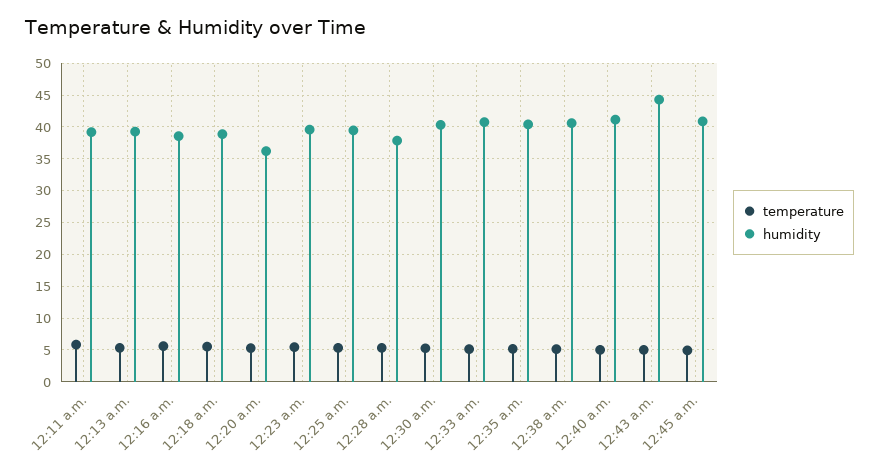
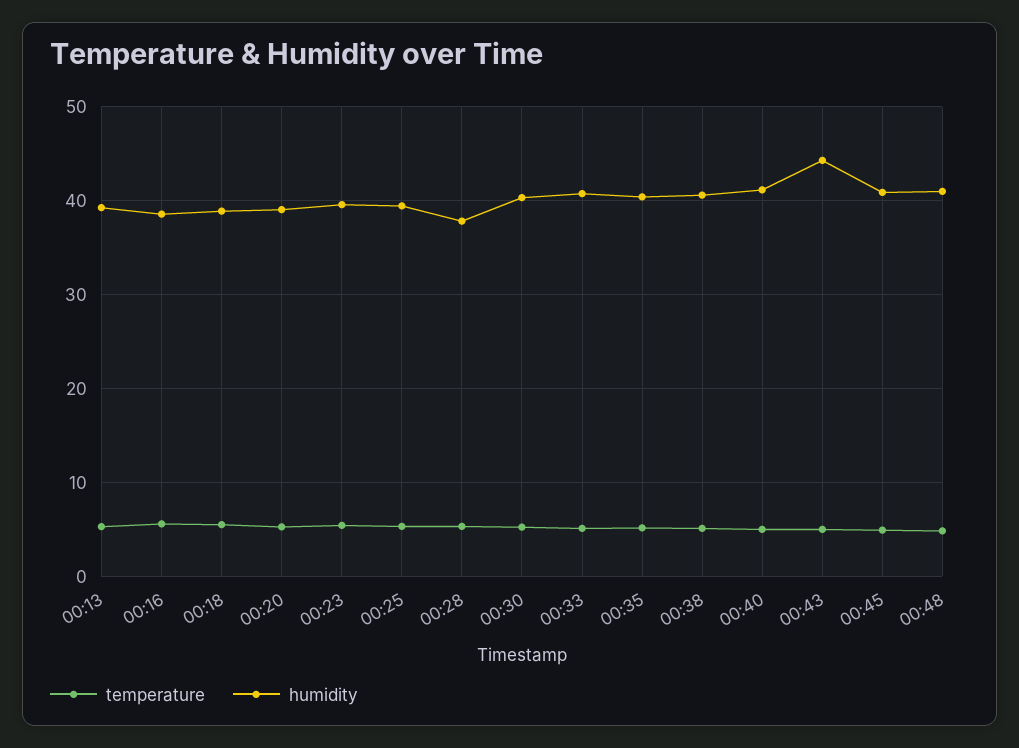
temperature, 12:11 a.m.: 6 -> none
humidity, 12:11 a.m.: 39 -> none
humidity, 12:20 a.m.: 36 -> 39
temperature, 00:48: none -> 5
humidity, 00:48: none -> 41

